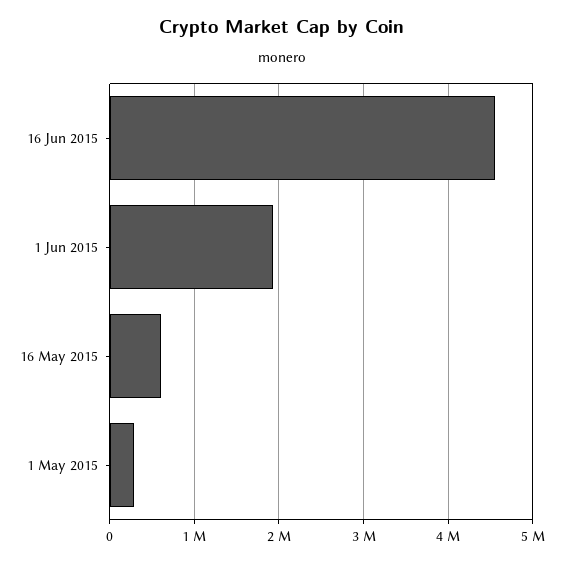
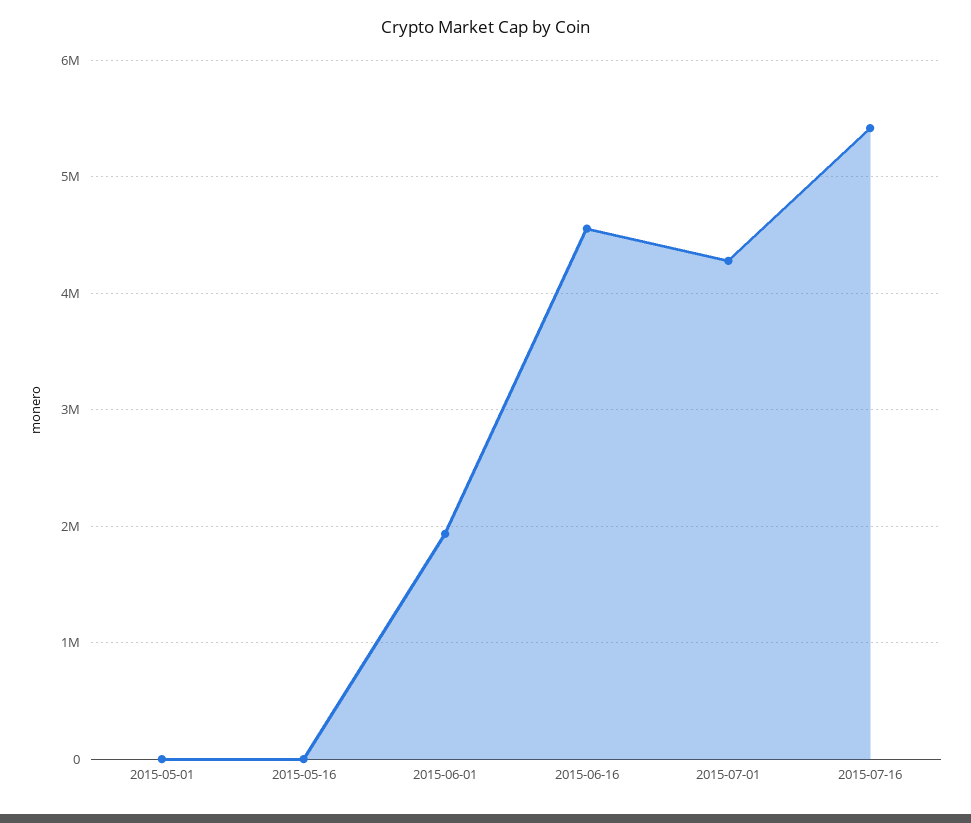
16 May 2015: 600000 -> 0
1 May 2015: 300000 -> 0
2015-07-01: none -> 4300000
2015-07-16: none -> 5400000

